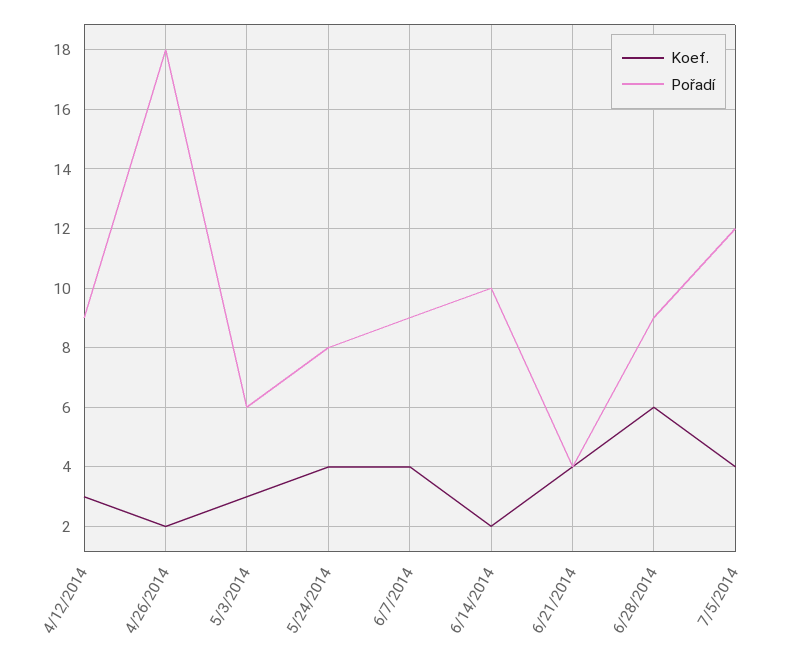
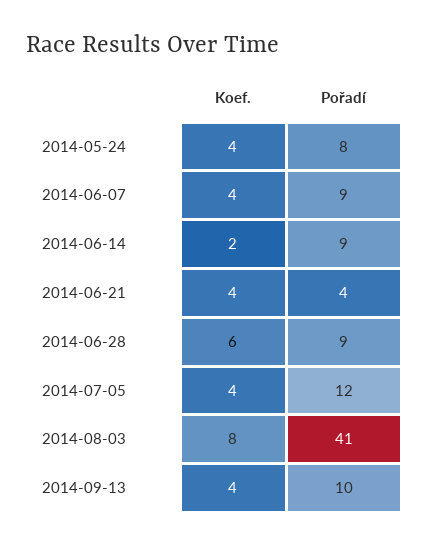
Koef., 4/12/2014: 3 -> none
Pořadí, 4/12/2014: 9 -> none
Koef., 4/26/2014: 2 -> none
Pořadí, 4/26/2014: 18 -> none
Koef., 5/3/2014: 3 -> none
Pořadí, 5/3/2014: 6 -> none
Pořadí, 6/14/2014: 10 -> 9
Koef., 2014-08-03: none -> 8
Pořadí, 2014-08-03: none -> 41
Koef., 2014-09-13: none -> 4
Pořadí, 2014-09-13: none -> 10

